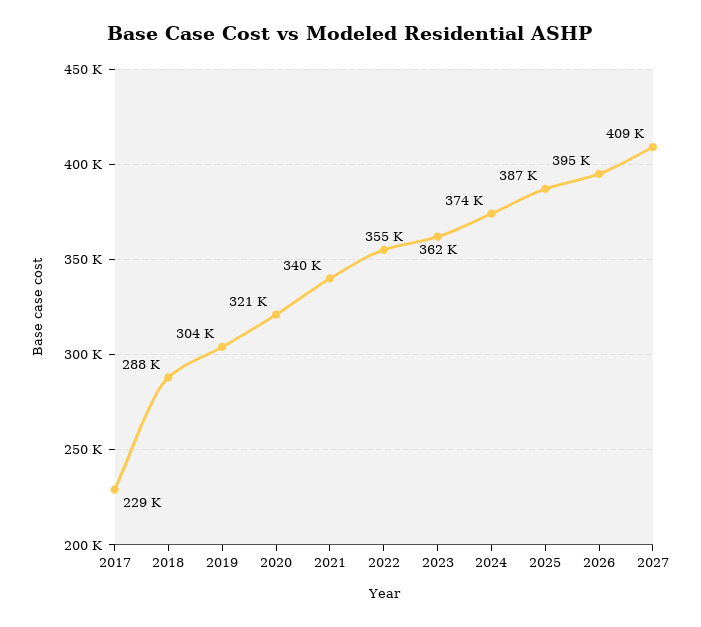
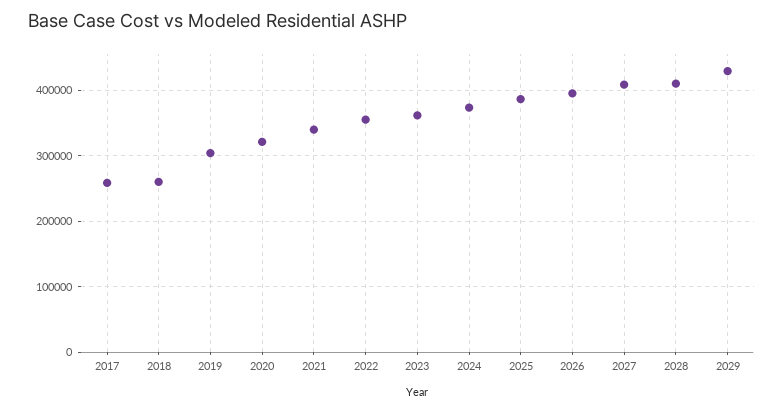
2017: 229000 -> 260000
2018: 288000 -> 260000
2028: none -> 410000
2029: none -> 430000

